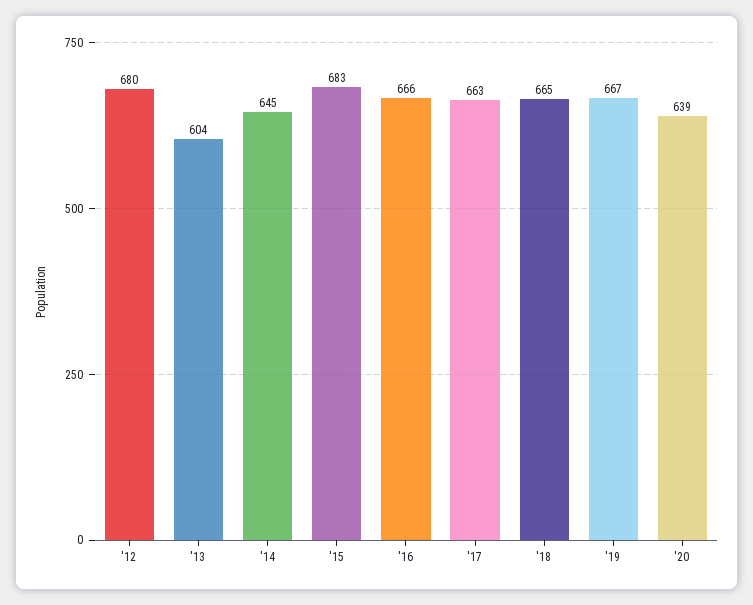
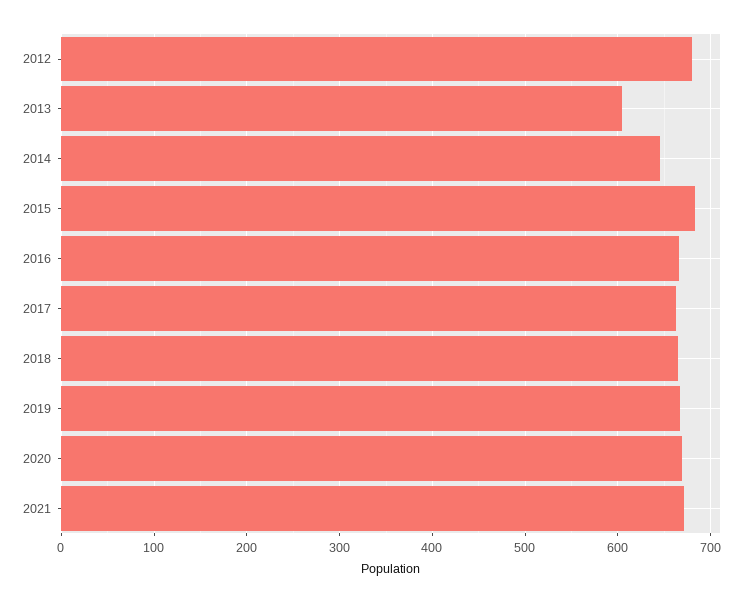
'20: 639 -> 670
2021: none -> 670

